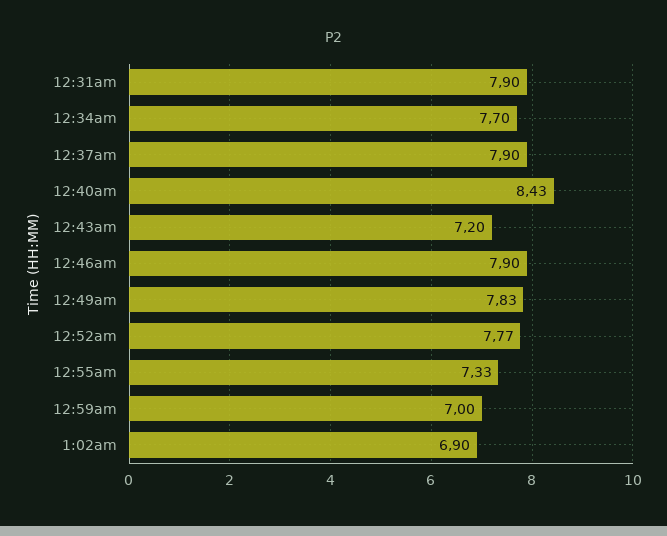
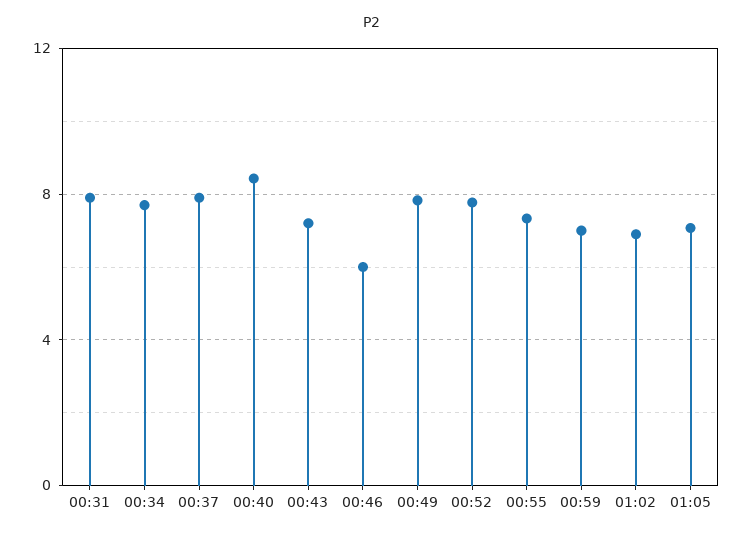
12:46am: 7.9 -> 6
01:05: none -> 7

